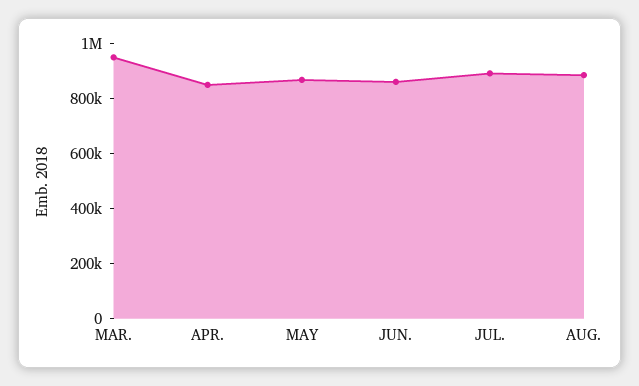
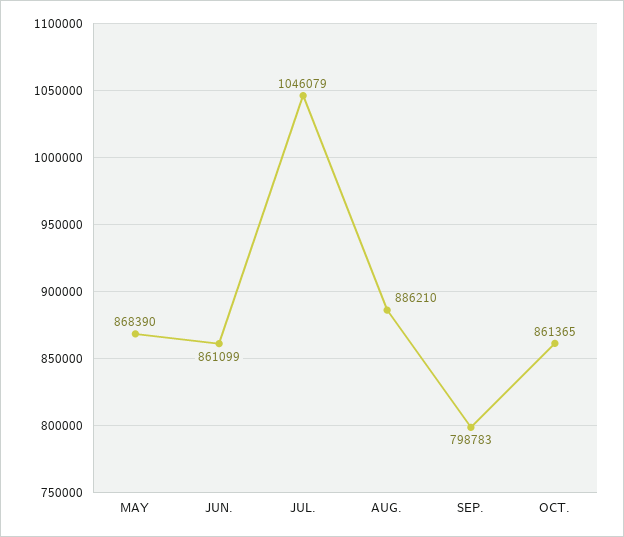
MAR.: 950000 -> none
APR.: 850000 -> none
JUL.: 900000 -> 1046079
SEP.: none -> 798783
OCT.: none -> 861365

